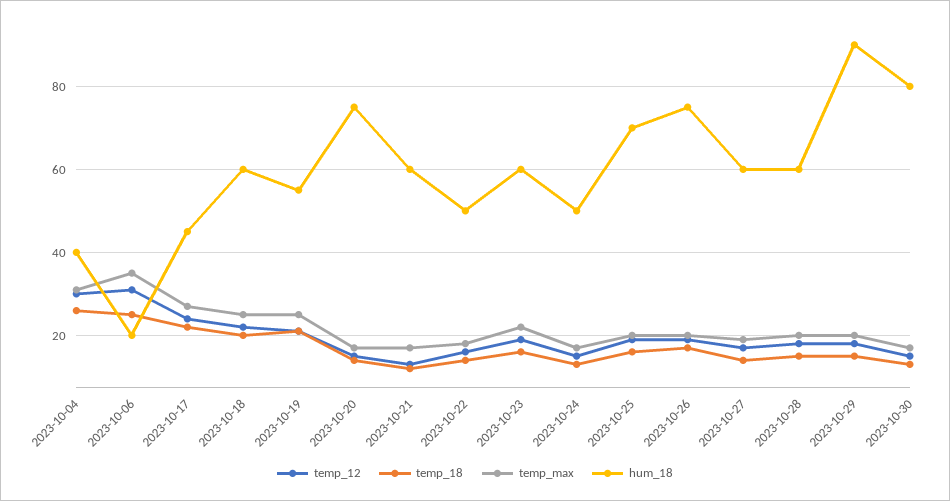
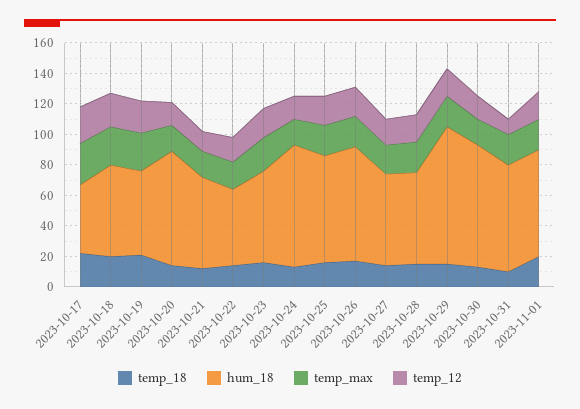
temp_12, 2023-10-04: 30 -> none
temp_18, 2023-10-04: 25 -> none
temp_max, 2023-10-04: 30 -> none
hum_18, 2023-10-04: 40 -> none
temp_12, 2023-10-06: 30 -> none
temp_18, 2023-10-06: 25 -> none
temp_max, 2023-10-06: 35 -> none
hum_18, 2023-10-06: 20 -> none
hum_18, 2023-10-24: 50 -> 80
temp_18, 2023-10-31: none -> 10
hum_18, 2023-10-31: none -> 70
temp_max, 2023-10-31: none -> 20
temp_12, 2023-10-31: none -> 10
temp_18, 2023-11-01: none -> 20
hum_18, 2023-11-01: none -> 70
temp_max, 2023-11-01: none -> 20
temp_12, 2023-11-01: none -> 20

